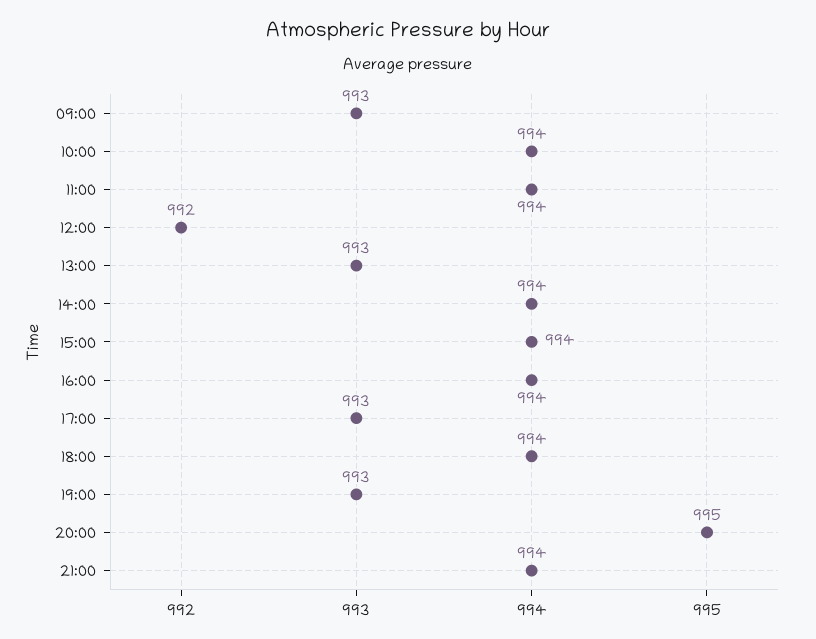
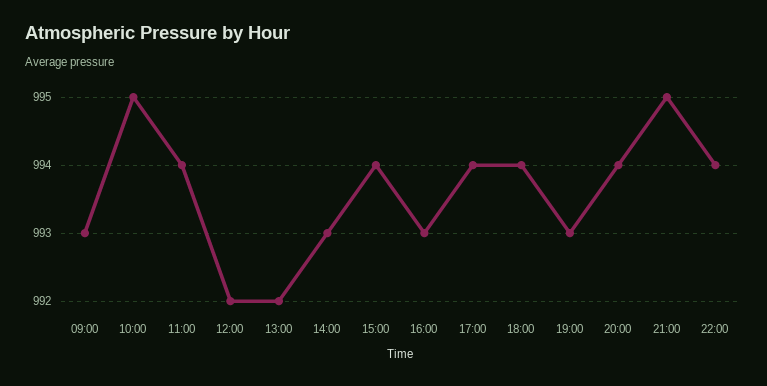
10:00: 994 -> 995
13:00: 993 -> 992
14:00: 994 -> 993
16:00: 994 -> 993
17:00: 993 -> 994
20:00: 995 -> 994
21:00: 994 -> 995
22:00: none -> 994

